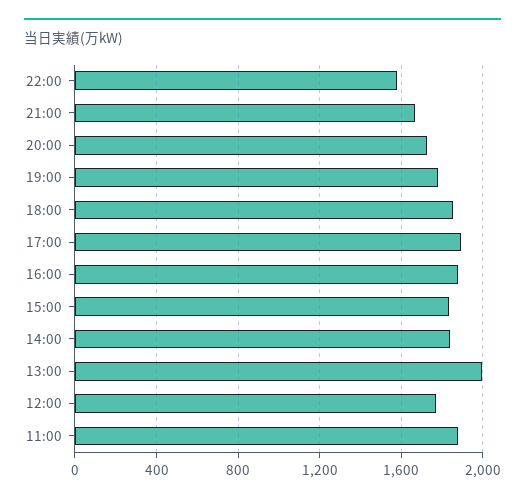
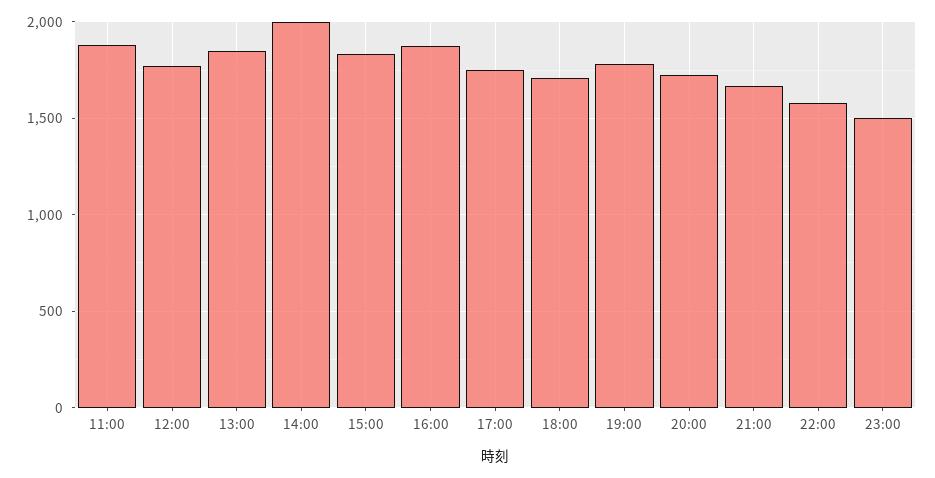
18:00: 1850 -> 1700
17:00: 1900 -> 1750
14:00: 1850 -> 2000
13:00: 2000 -> 1850
23:00: none -> 1500

